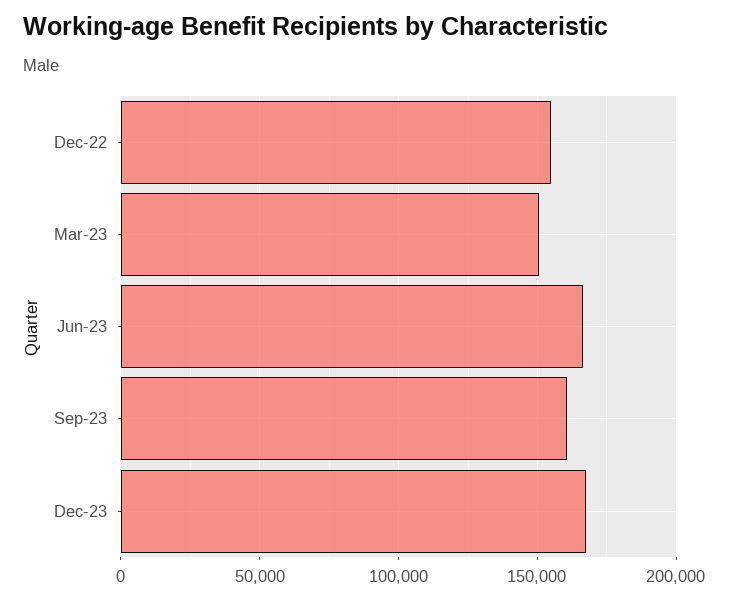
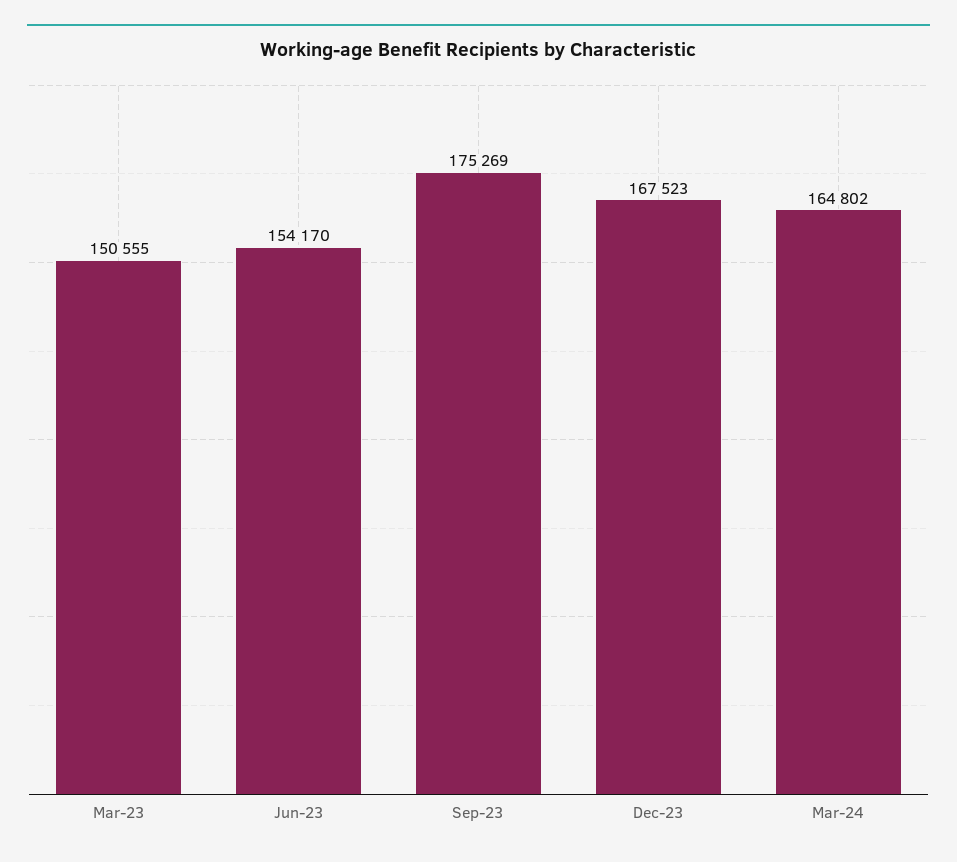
Dec-22: 155000 -> none
Jun-23: 165000 -> 154170
Sep-23: 160000 -> 175269
Mar-24: none -> 164802

